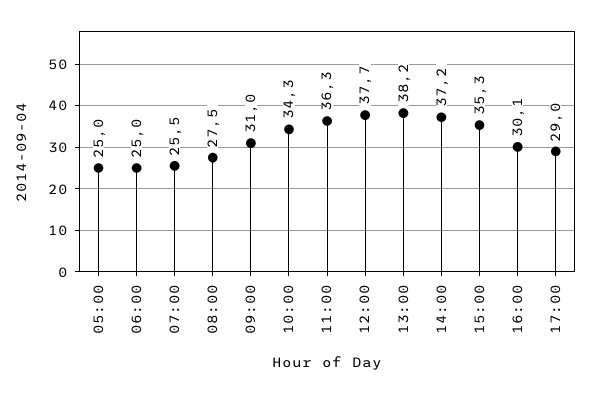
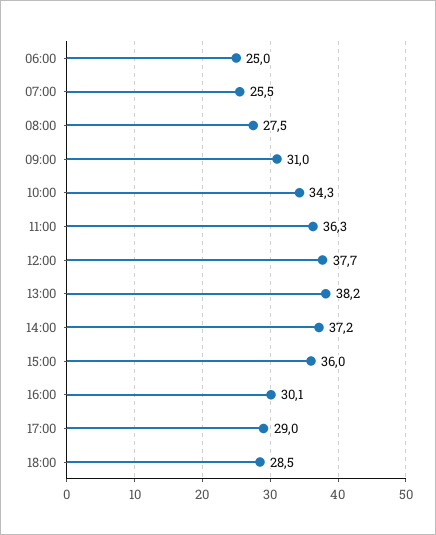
05:00: 25 -> none
15:00: 35.3 -> 36
18:00: none -> 28.5

